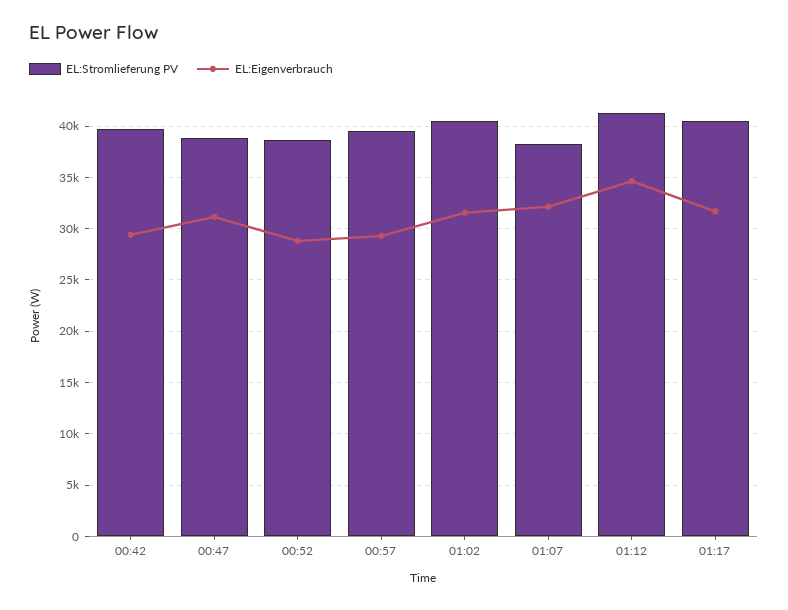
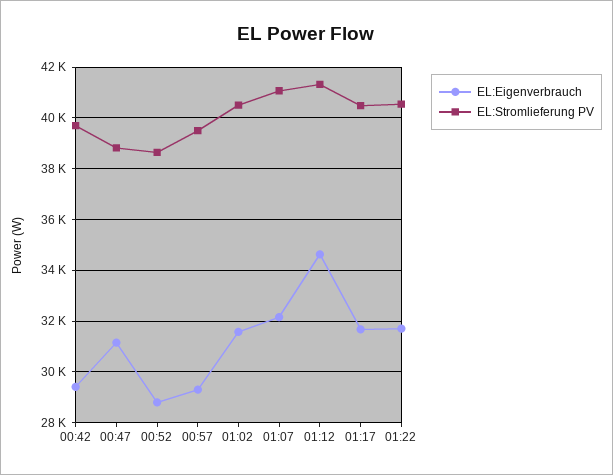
EL:Stromlieferung PV, 01:07: 38000 -> 41000
EL:Eigenverbrauch, 01:22: none -> 31750
EL:Stromlieferung PV, 01:22: none -> 40500

